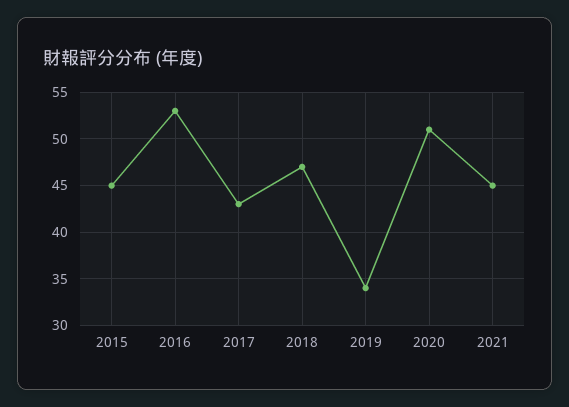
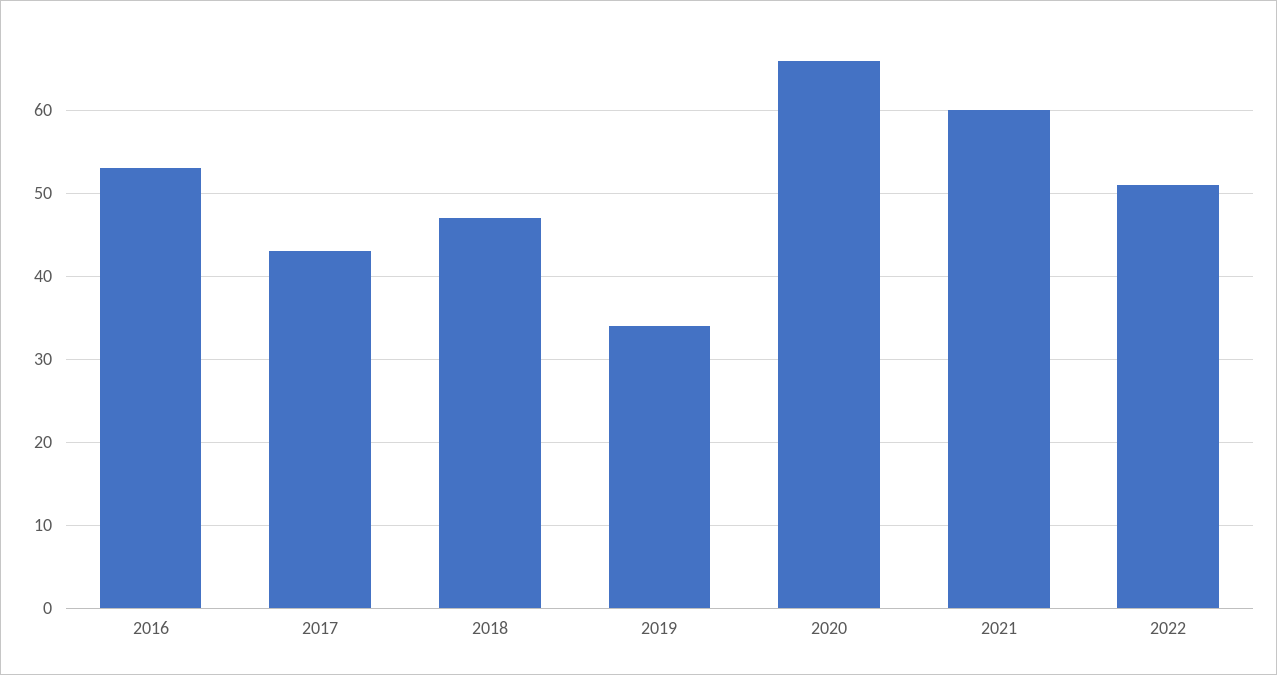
2015: 45 -> none
2020: 51 -> 66
2021: 45 -> 60
2022: none -> 51

